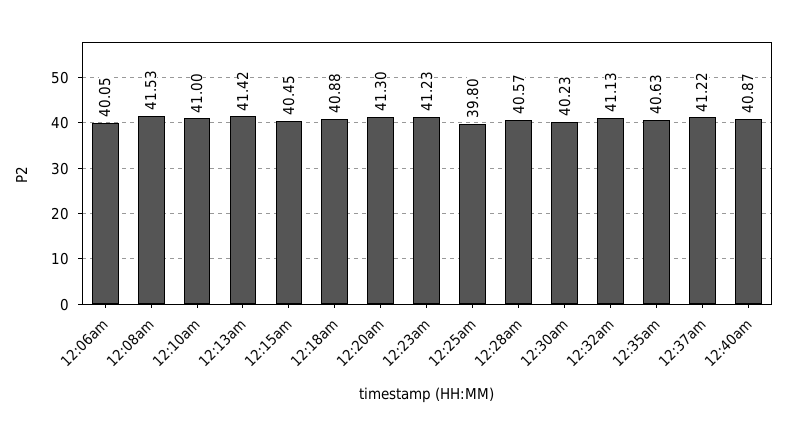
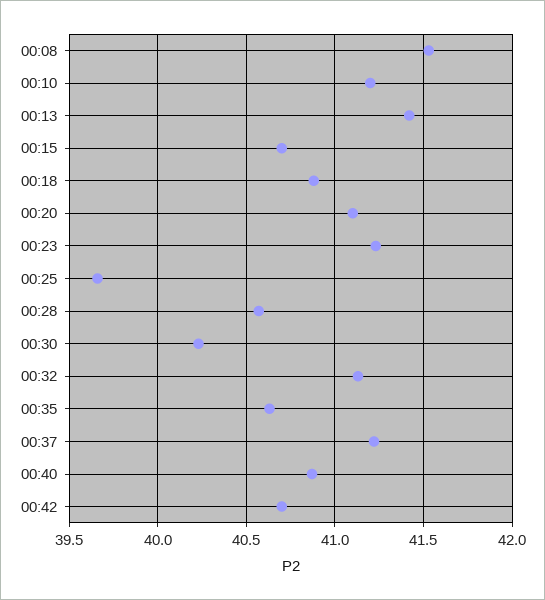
12:06am: 40.05 -> none
12:10am: 41 -> 41.2
12:15am: 40.45 -> 40.7
12:20am: 41.3 -> 41.1
12:25am: 39.8 -> 39.65
00:42: none -> 40.7

